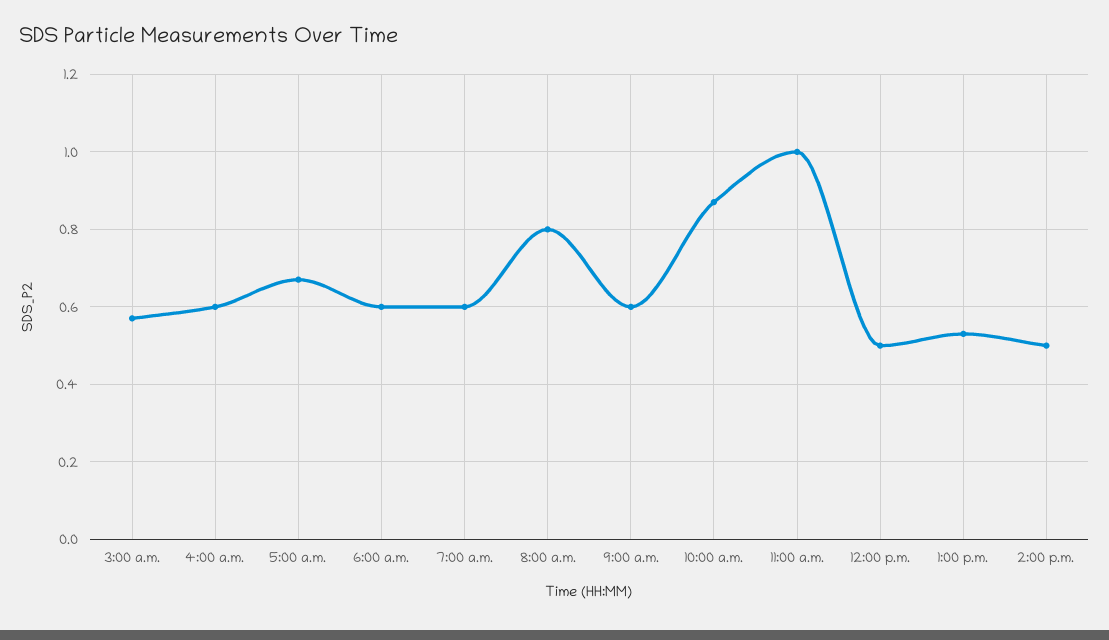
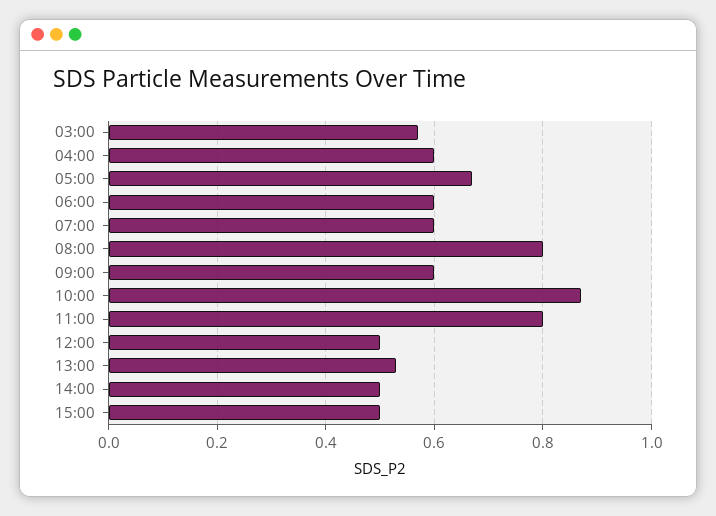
11:00 a.m.: 1 -> 0.8
15:00: none -> 0.5

